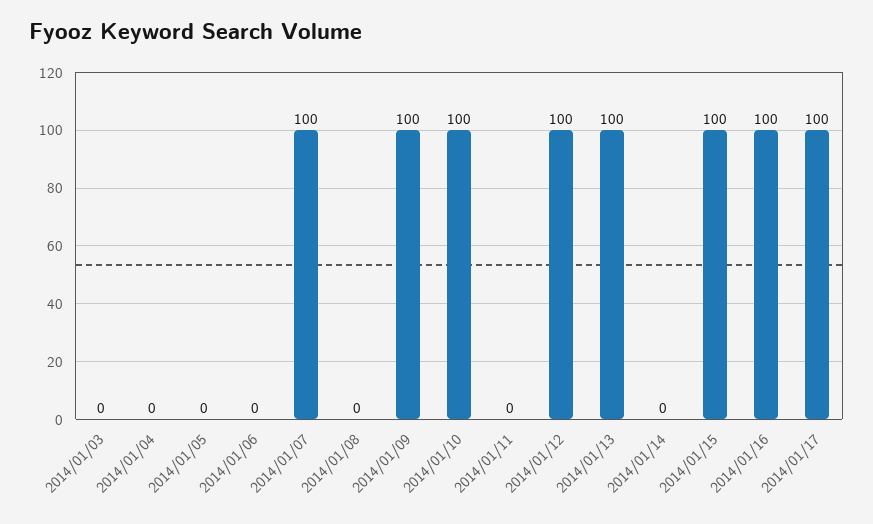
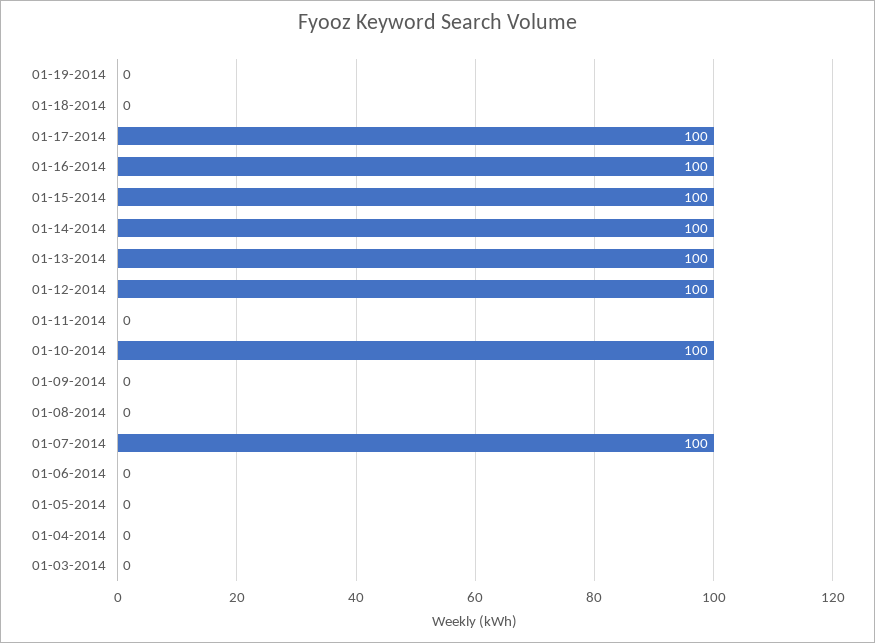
2014/01/09: 100 -> 0
2014/01/14: 0 -> 100
01-19-2014: none -> 0
01-18-2014: none -> 0

